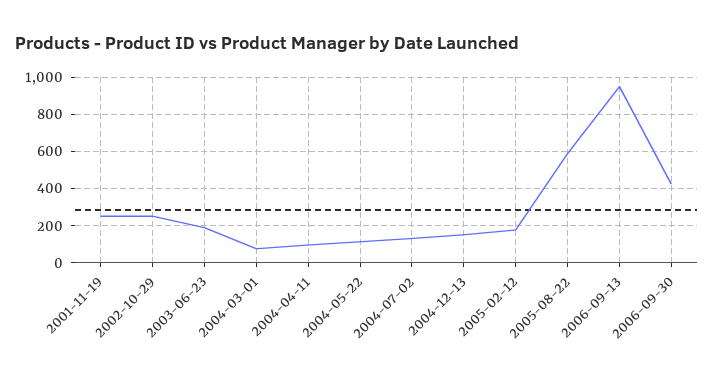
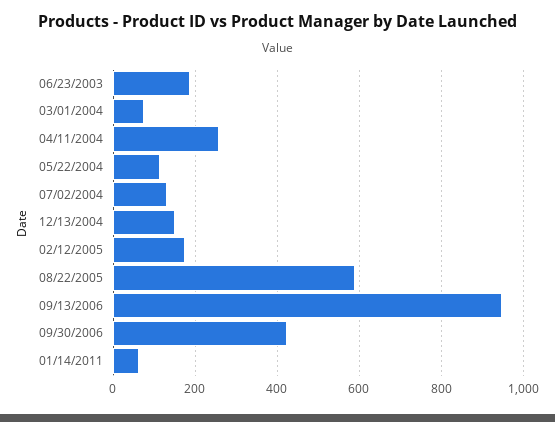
2001-11-19: 250 -> none
2002-10-29: 250 -> none
2004-04-11: 100 -> 260
01/14/2011: none -> 60

